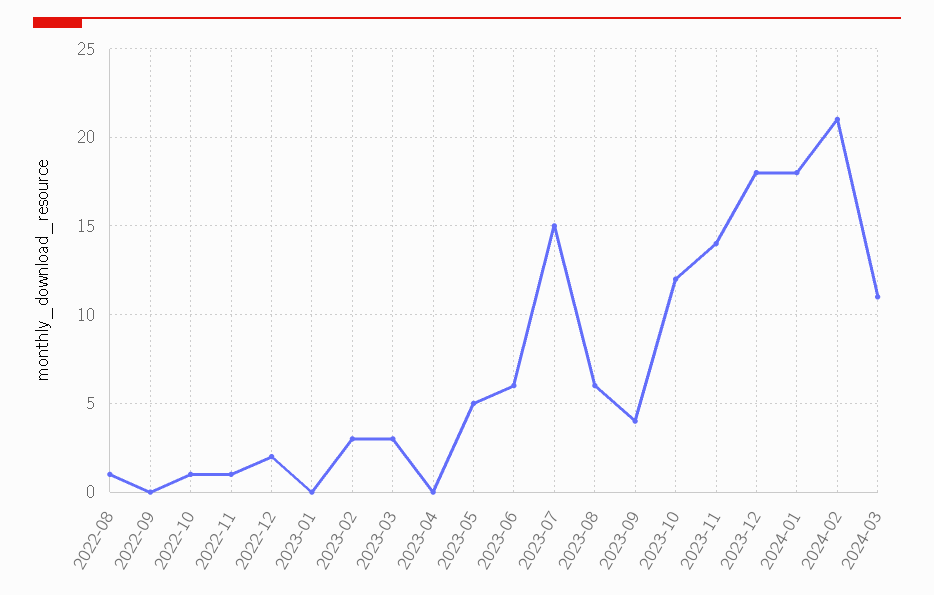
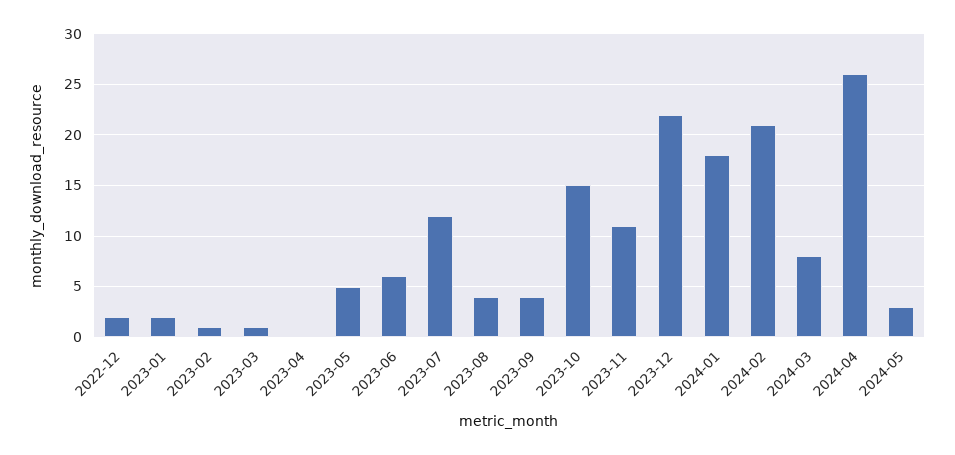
2022-08: 1 -> none
2022-09: 0 -> none
2022-10: 1 -> none
2022-11: 1 -> none
2023-01: 0 -> 2
2023-02: 3 -> 1
2023-03: 3 -> 1
2023-07: 15 -> 12
2023-08: 6 -> 4
2023-10: 12 -> 15
2023-11: 14 -> 11
2023-12: 18 -> 22
2024-03: 11 -> 8
2024-04: none -> 26
2024-05: none -> 3

